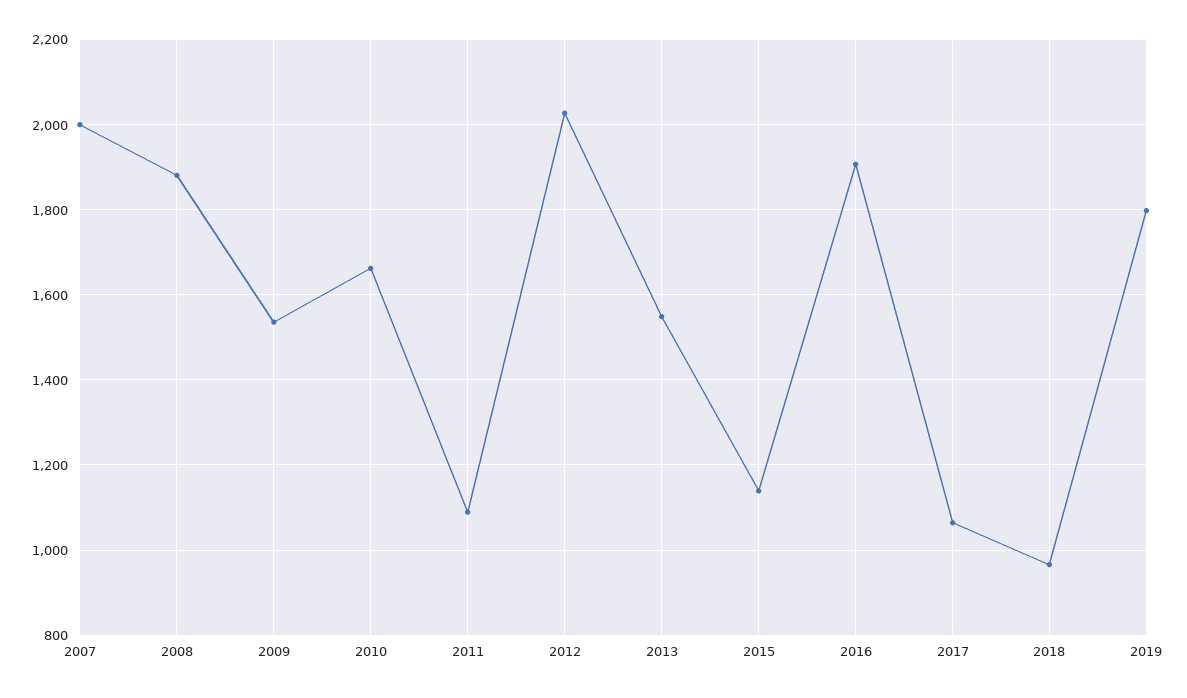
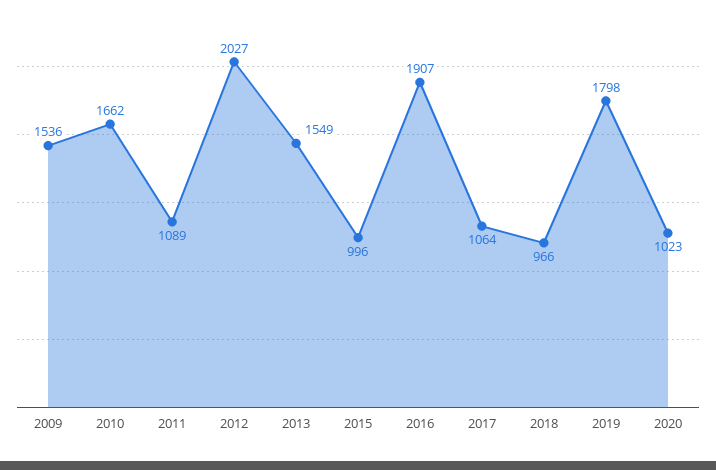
2007: 2000 -> none
2008: 1880 -> none
2015: 1140 -> 996
2020: none -> 1023

